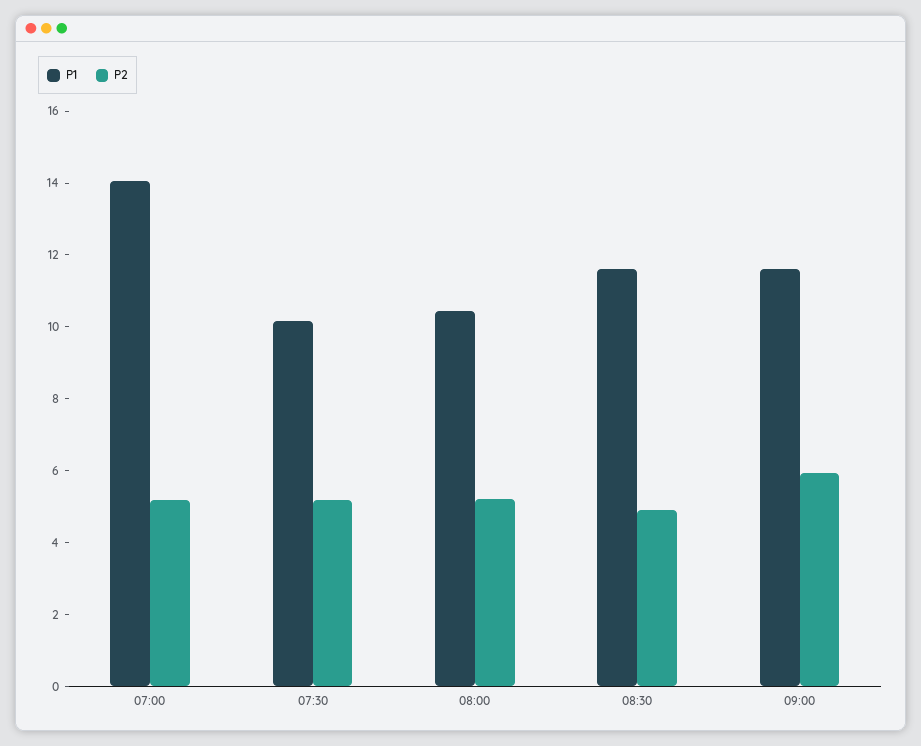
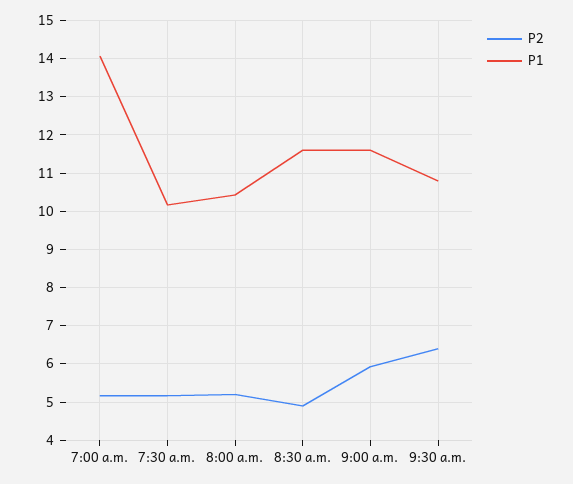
P2, 9:30 a.m.: none -> 6.4
P1, 9:30 a.m.: none -> 10.8

